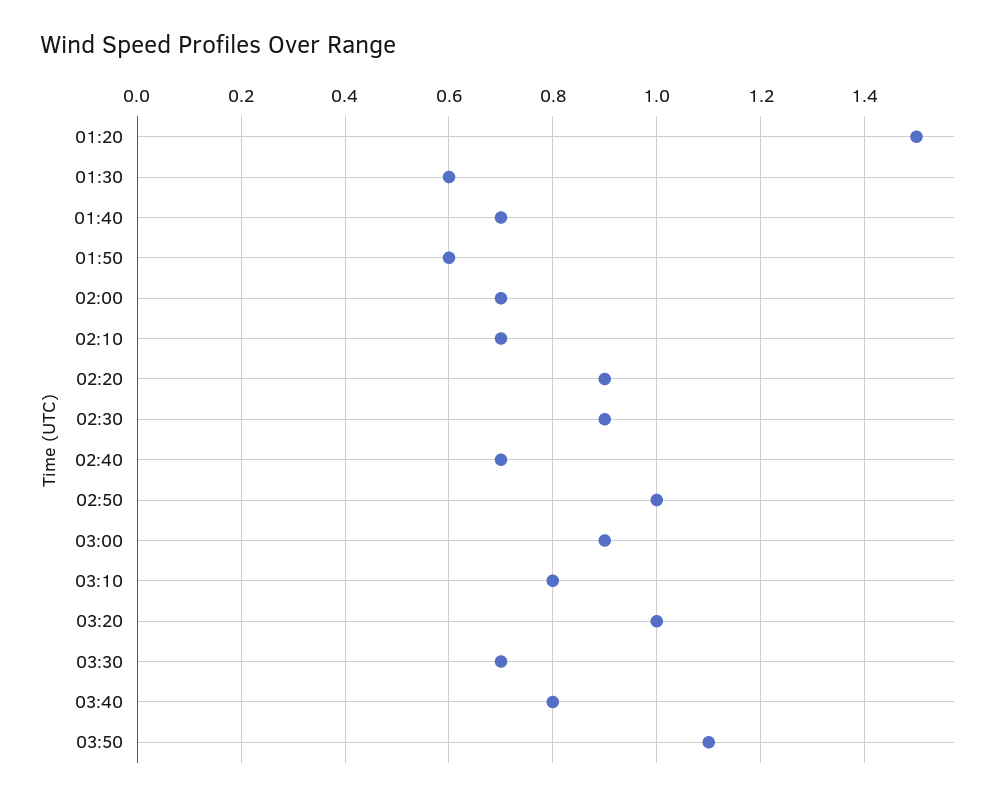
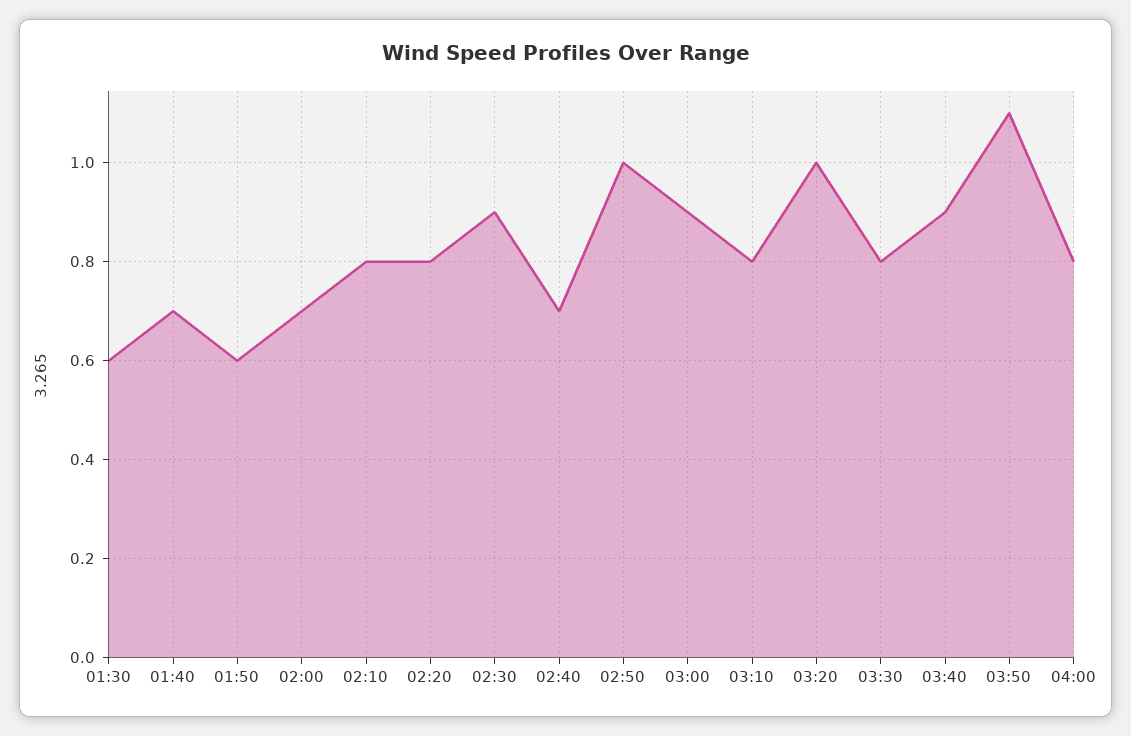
01:20: 1.5 -> none
02:10: 0.7 -> 0.8
02:20: 0.9 -> 0.8
03:30: 0.7 -> 0.8
03:40: 0.8 -> 0.9
04:00: none -> 0.8

